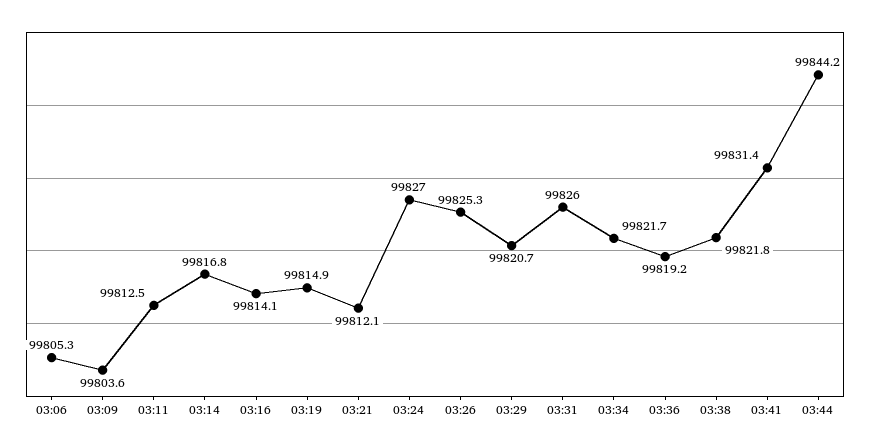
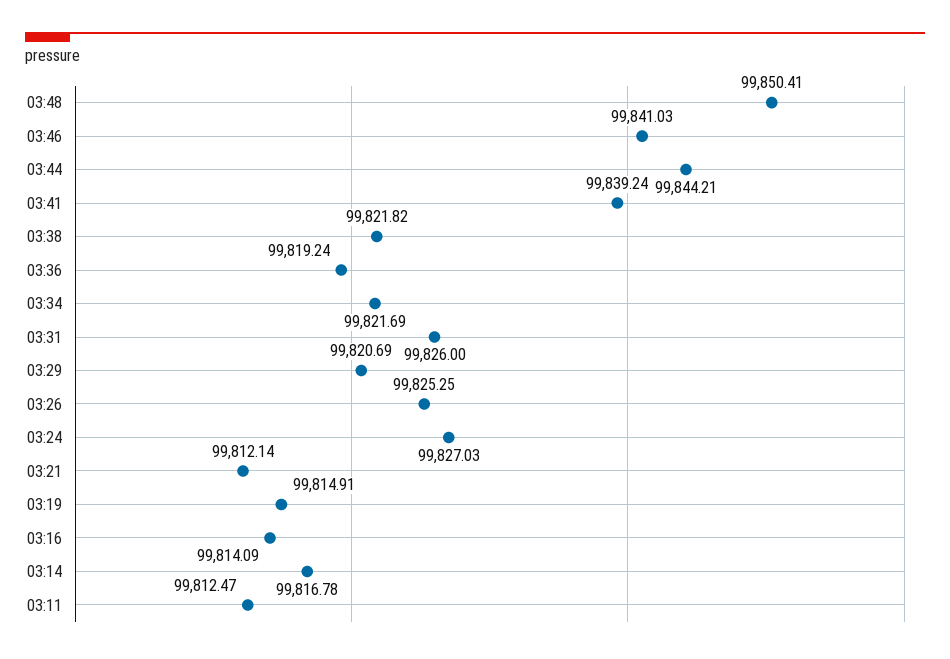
03:06: 99805.3 -> none
03:09: 99803.6 -> none
03:41: 99831.4 -> 99839.24
03:48: none -> 99850.41
03:46: none -> 99841.03

